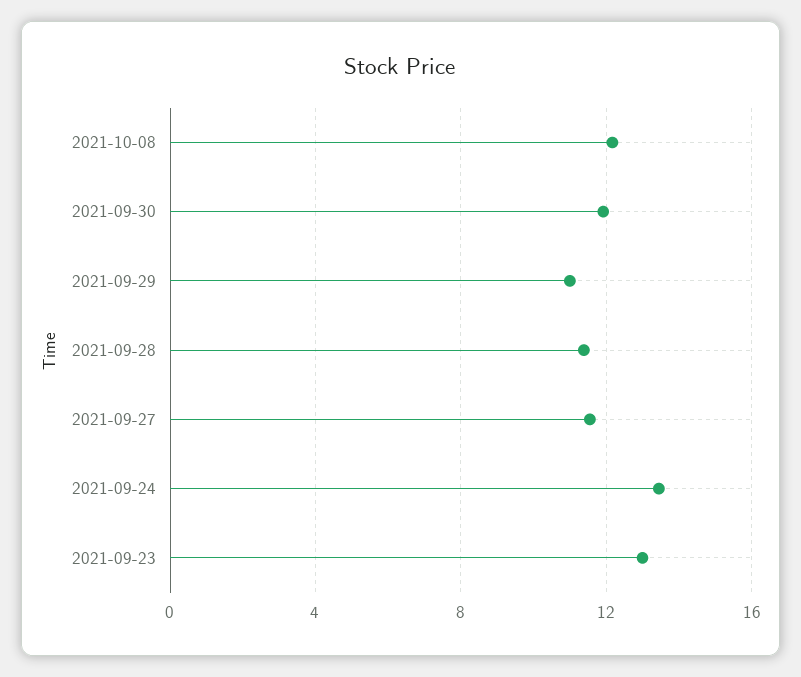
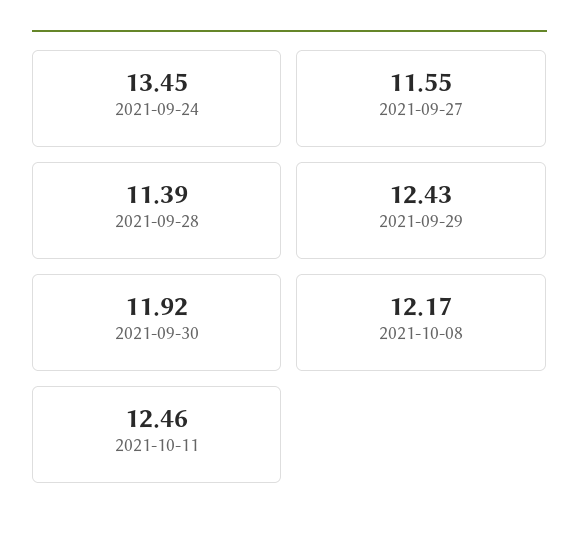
2021-09-29: 11 -> 12.43
2021-09-23: 13 -> none
2021-10-11: none -> 12.46

